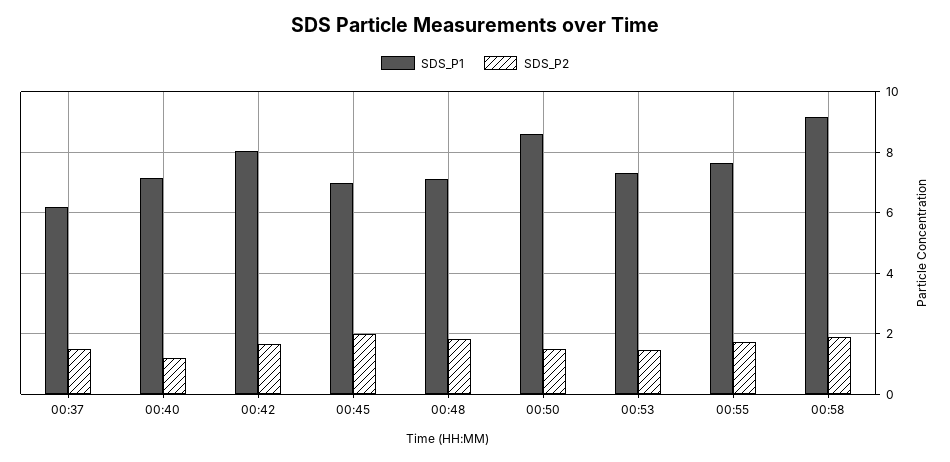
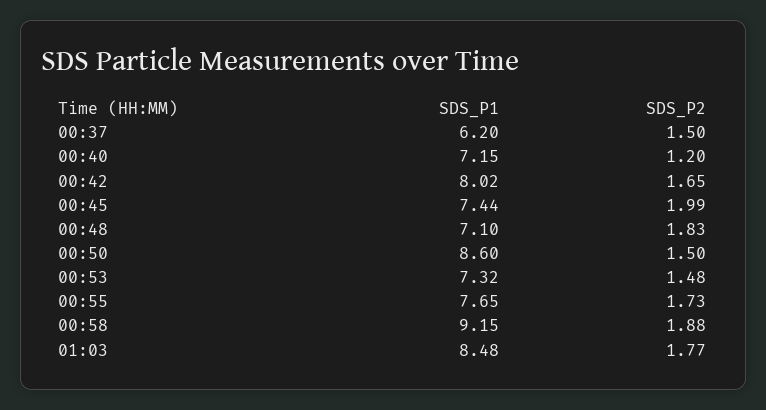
SDS_P1, 00:45: 7 -> 7.44
SDS_P1, 01:03: none -> 8.48
SDS_P2, 01:03: none -> 1.77

